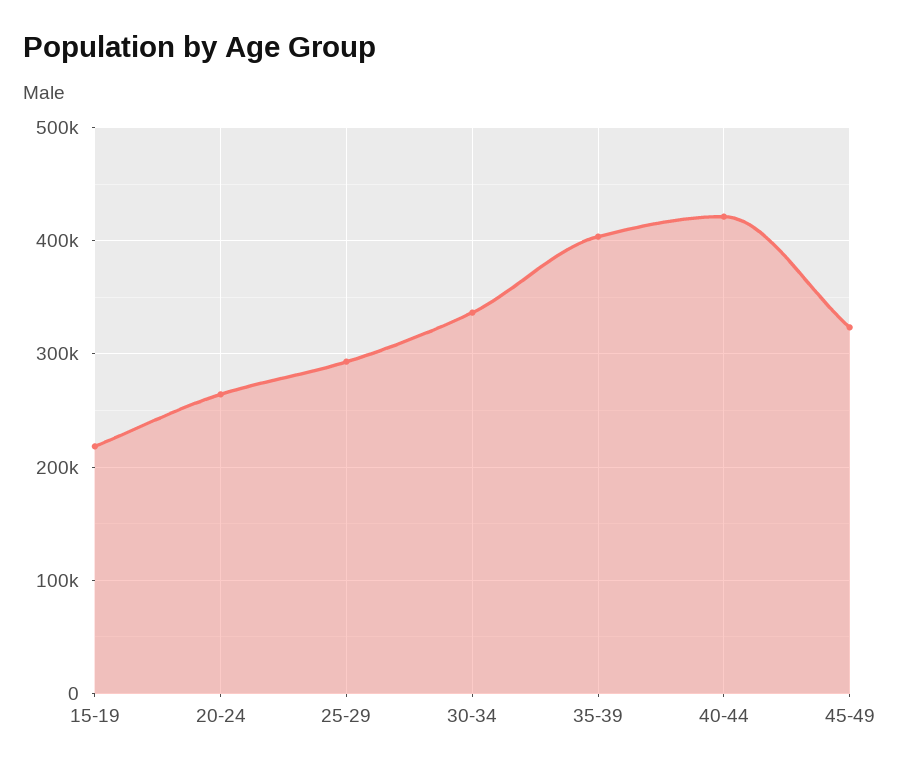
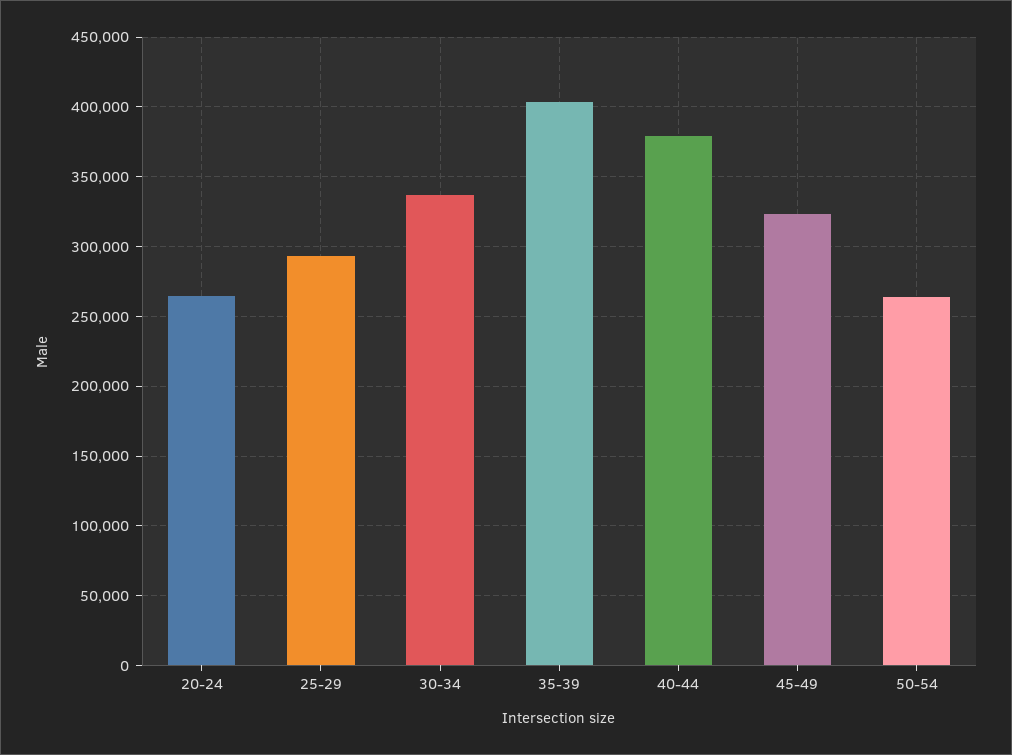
15-19: 220000 -> none
40-44: 420000 -> 380000
50-54: none -> 265000

